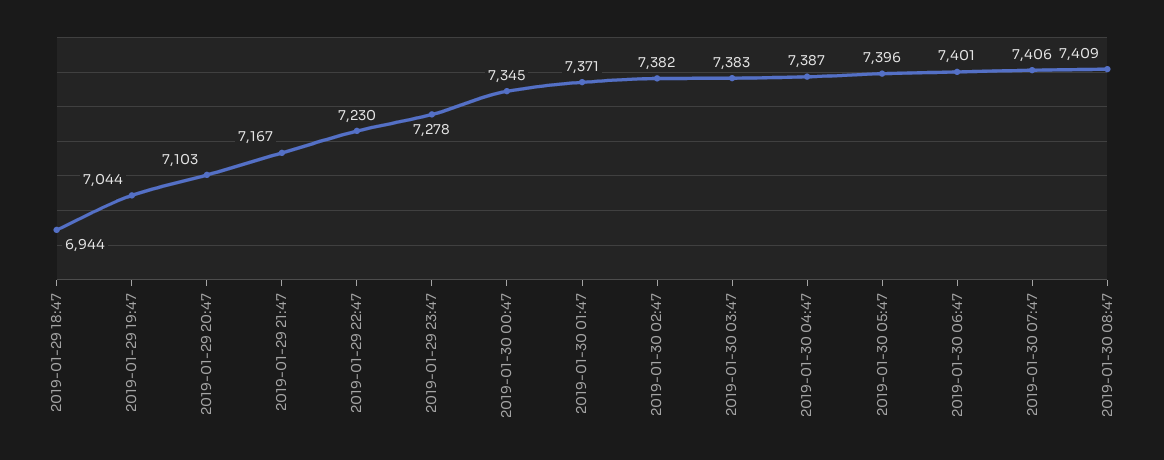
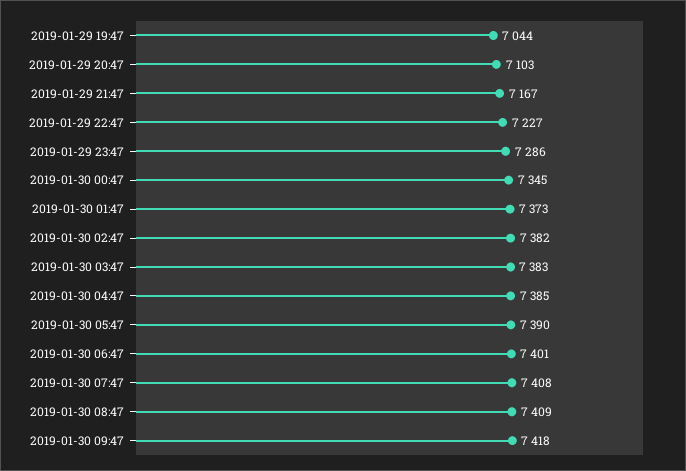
2019-01-29 18:47: 6944 -> none
2019-01-29 22:47: 7230 -> 7227
2019-01-29 23:47: 7278 -> 7286
2019-01-30 01:47: 7371 -> 7373
2019-01-30 04:47: 7387 -> 7385
2019-01-30 05:47: 7396 -> 7390
2019-01-30 07:47: 7406 -> 7408
2019-01-30 09:47: none -> 7418

